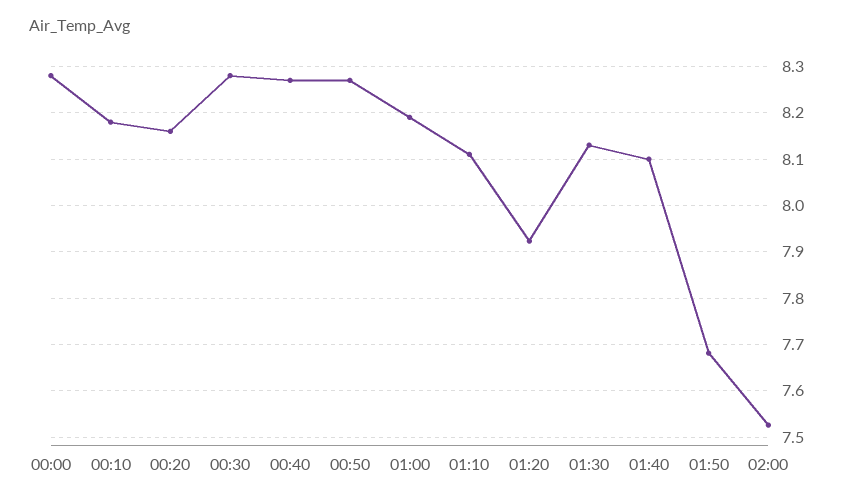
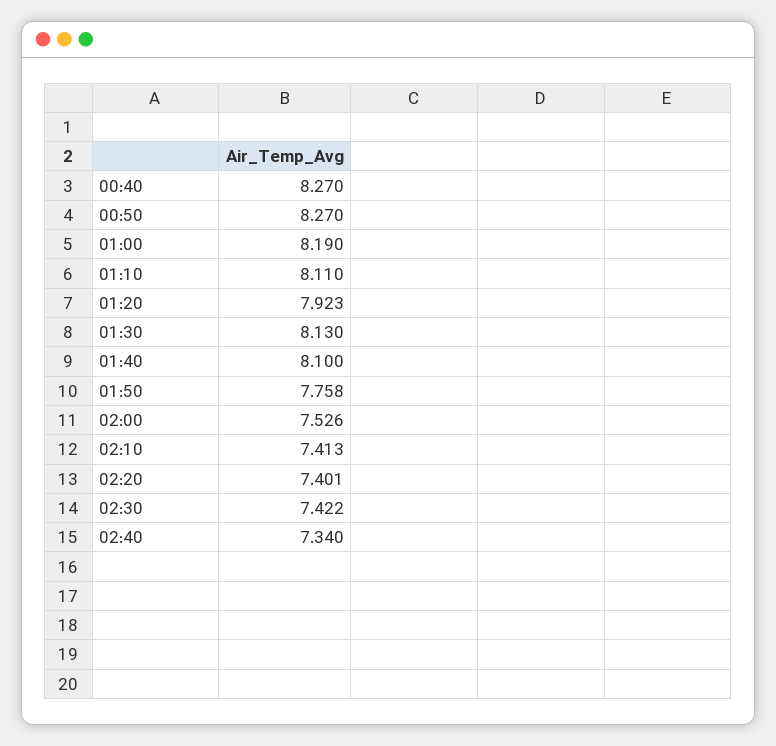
00:00: 8.28 -> none
00:10: 8.18 -> none
00:20: 8.16 -> none
00:30: 8.28 -> none
01:50: 7.68 -> 7.758
02:10: none -> 7.413
02:20: none -> 7.401
02:30: none -> 7.422
02:40: none -> 7.34

